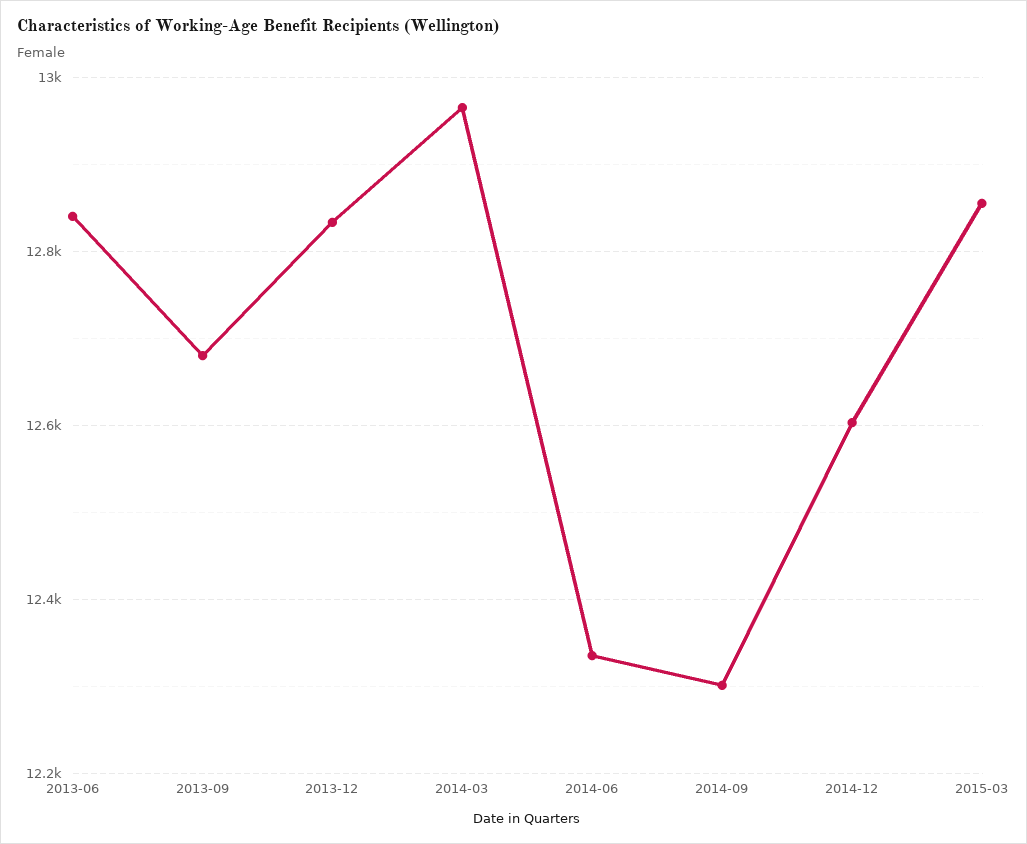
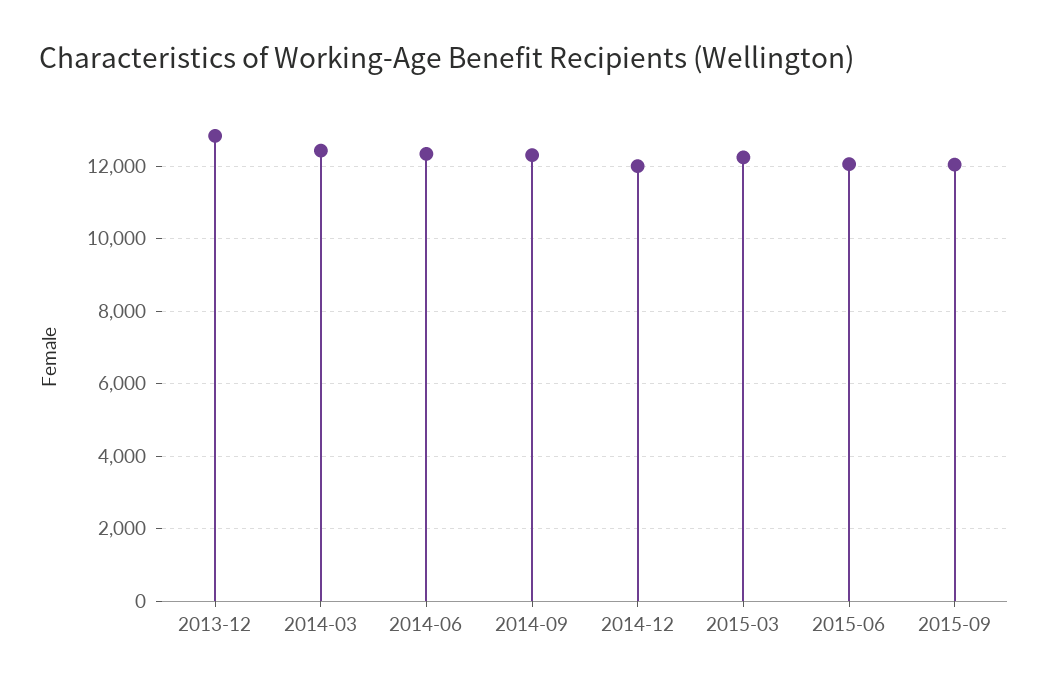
2013-06: 12840 -> none
2013-09: 12680 -> none
2014-03: 12960 -> 12400
2014-12: 12600 -> 12000
2015-03: 12860 -> 12200
2015-06: none -> 12000
2015-09: none -> 12000

